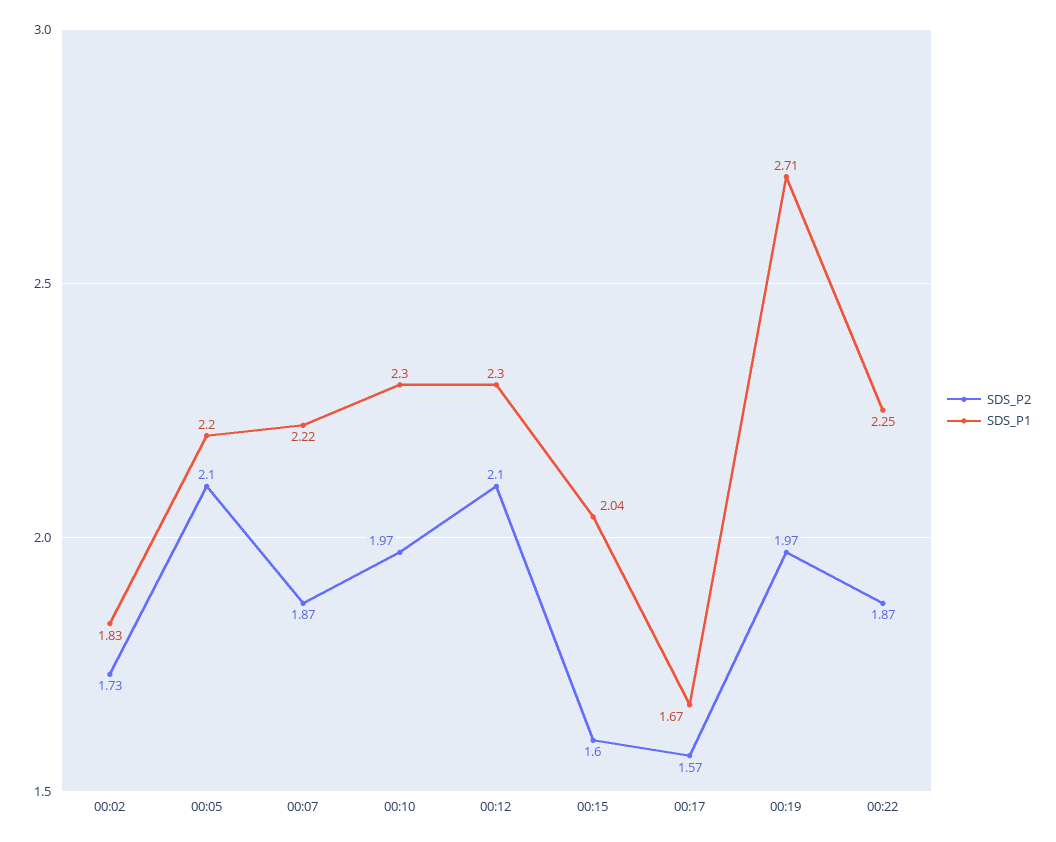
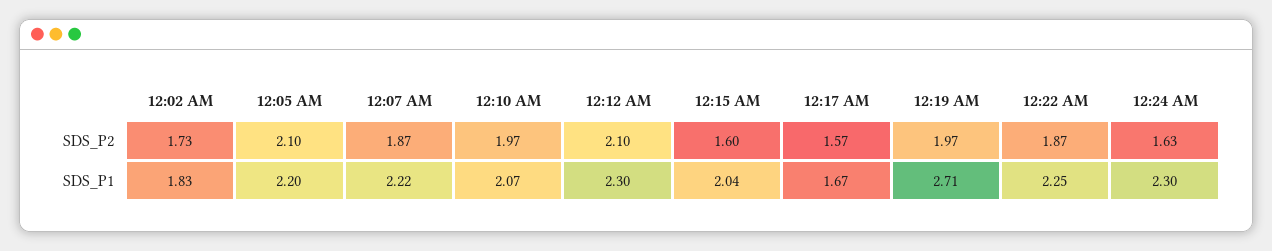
SDS_P1, 00:10: 2.3 -> 2.07
SDS_P2, 12:24 AM: none -> 1.63
SDS_P1, 12:24 AM: none -> 2.3

